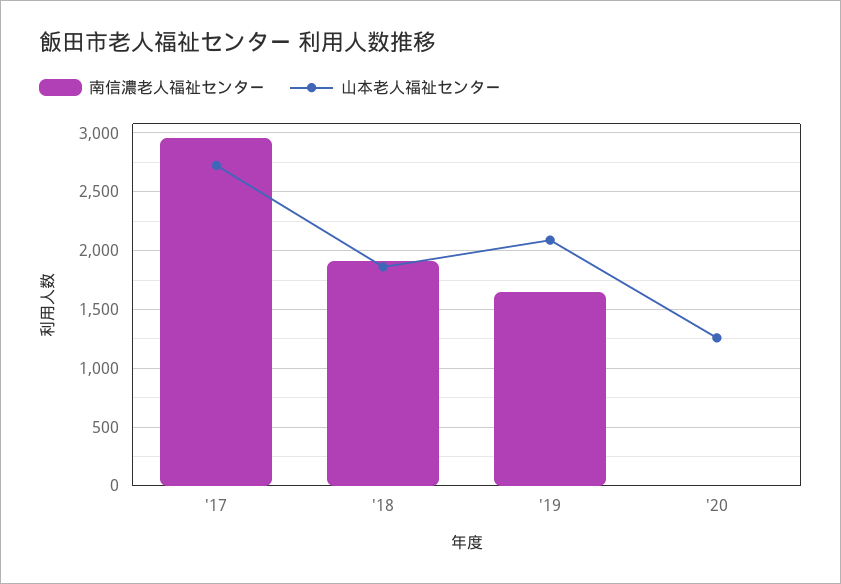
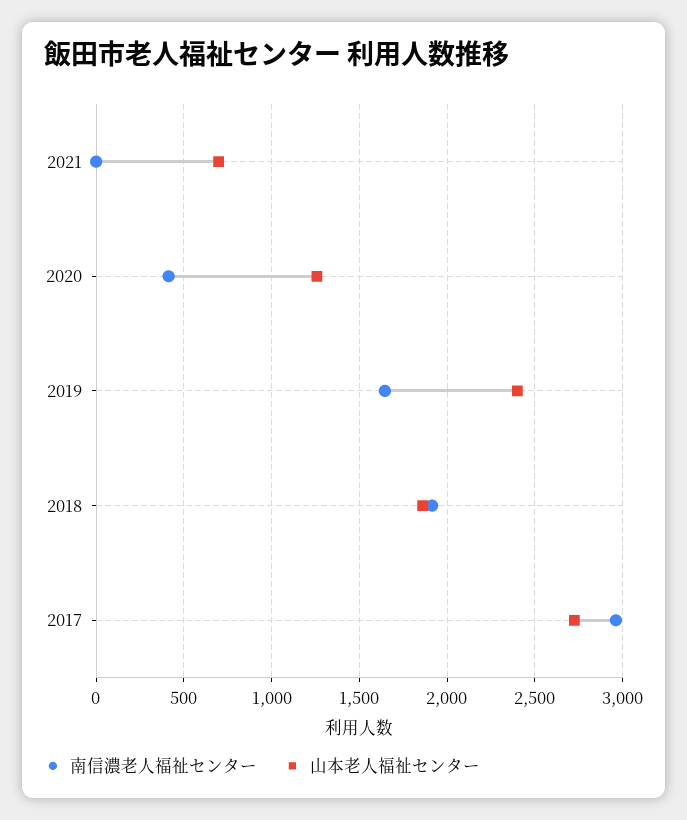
山本老人福祉センター, '19: 2100 -> 2400
南信濃老人福祉センター, '20: 0 -> 400
南信濃老人福祉センター, 2021: none -> 0
山本老人福祉センター, 2021: none -> 700

